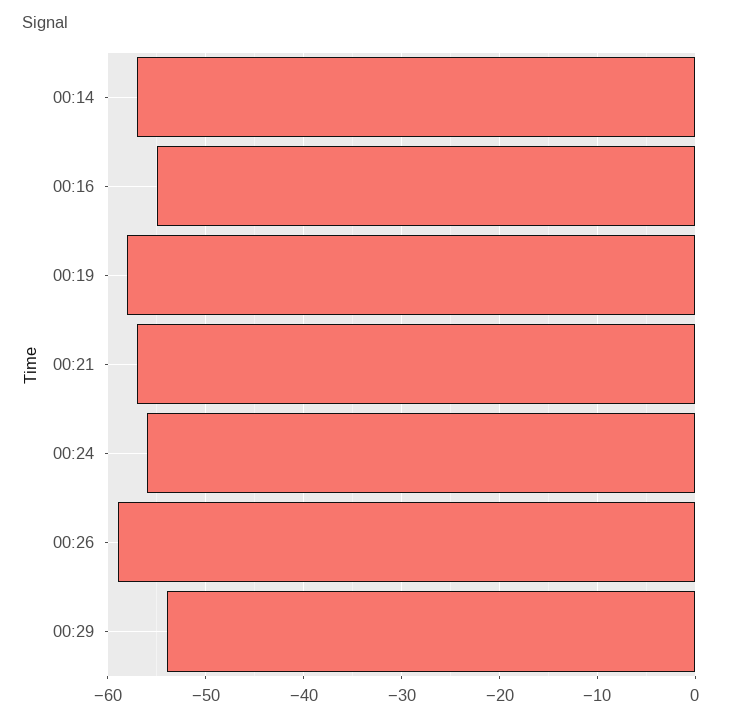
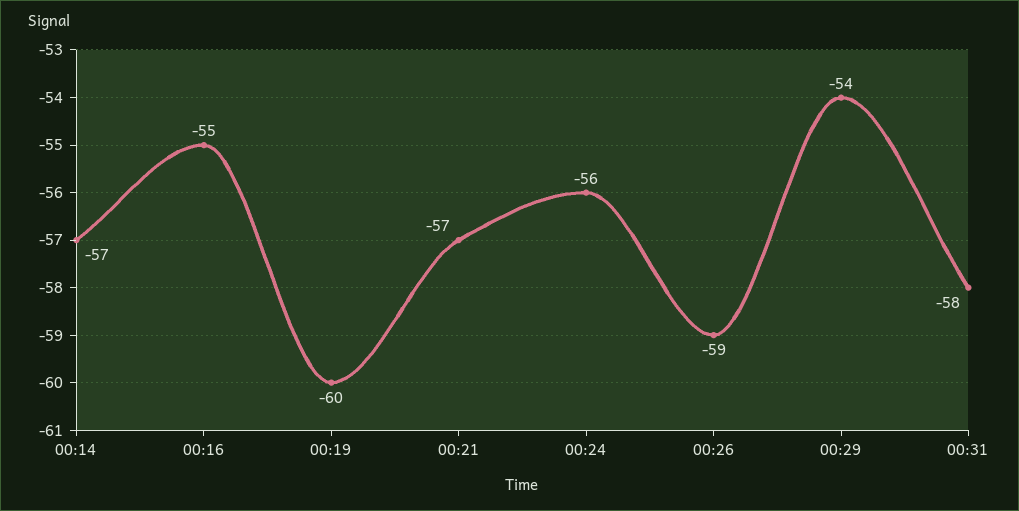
00:19: -58 -> -60
00:31: none -> -58

